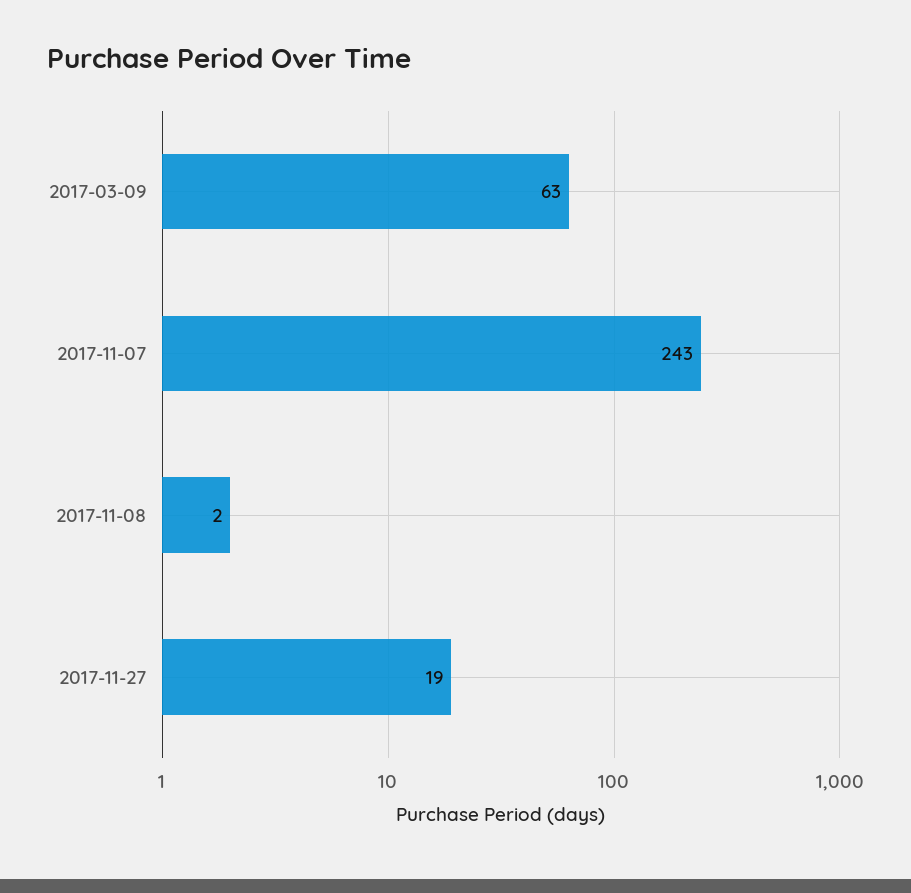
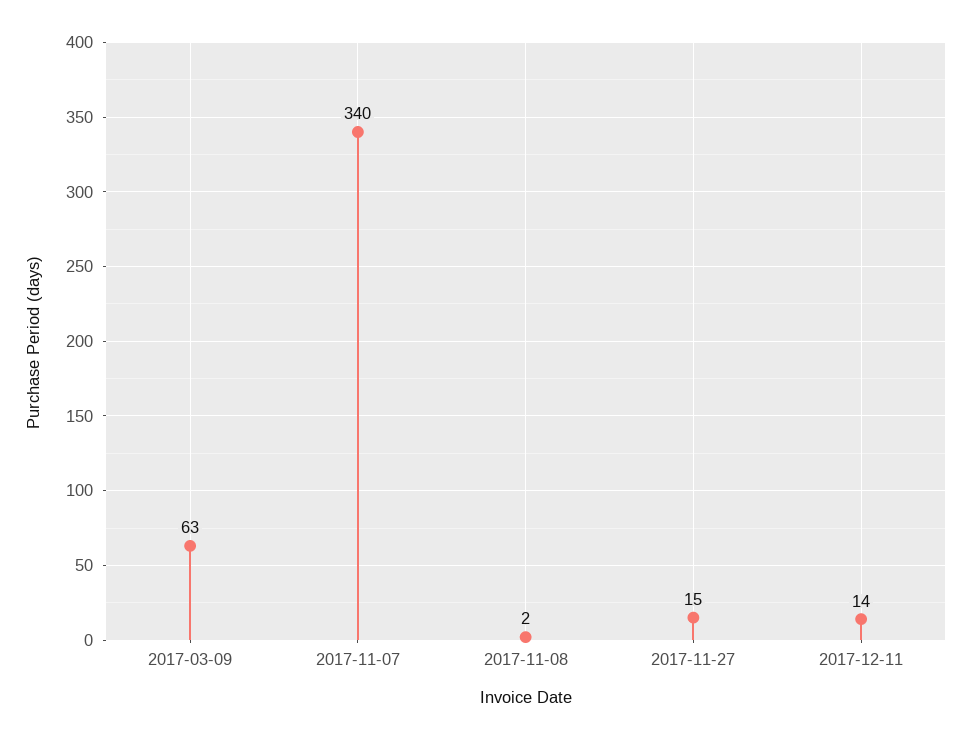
2017-11-07: 243 -> 340
2017-11-27: 19 -> 15
2017-12-11: none -> 14

